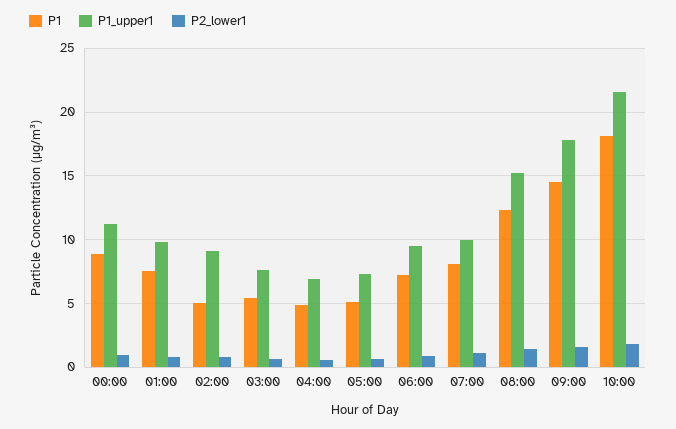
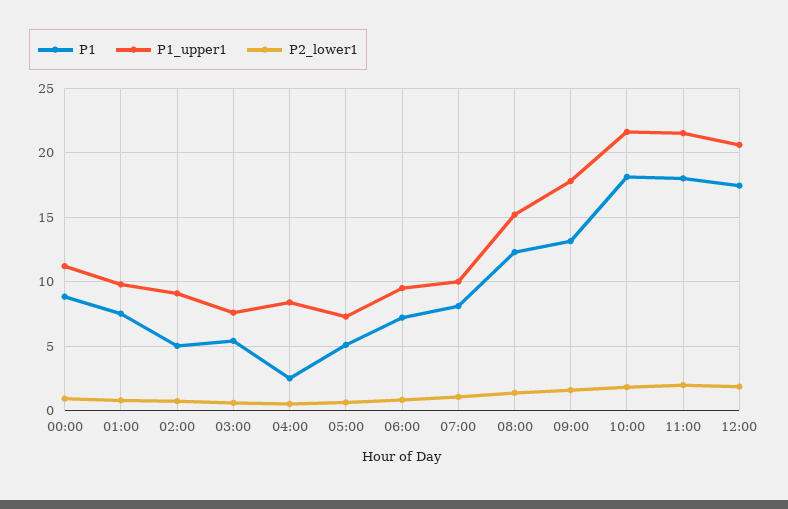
P1, 04:00: 5 -> 2.5
P1_upper1, 04:00: 7 -> 8.5
P1, 09:00: 14.5 -> 13
P1, 11:00: none -> 18
P1_upper1, 11:00: none -> 21.5
P2_lower1, 11:00: none -> 2
P1, 12:00: none -> 17.5
P1_upper1, 12:00: none -> 20.5
P2_lower1, 12:00: none -> 2

